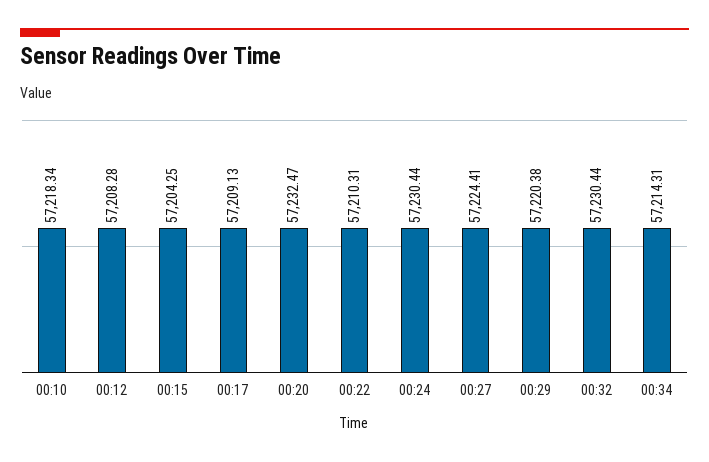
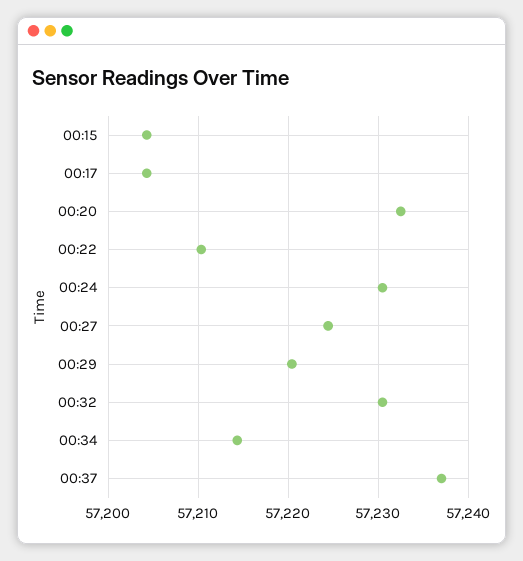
00:10: 57218.34 -> none
00:12: 57208.28 -> none
00:17: 57209.13 -> 57204
00:37: none -> 57237

